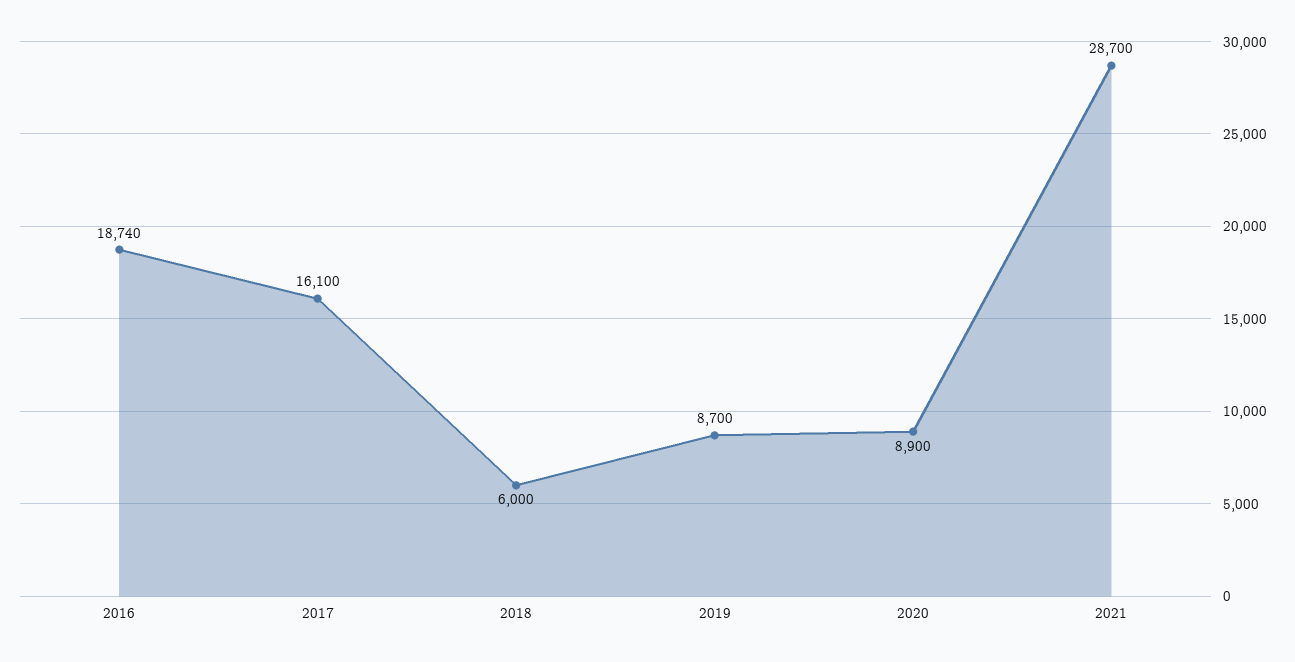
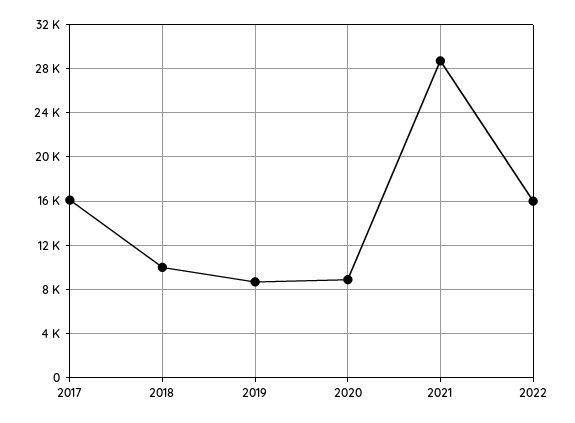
2016: 18740 -> none
2018: 6000 -> 10000
2022: none -> 16000

